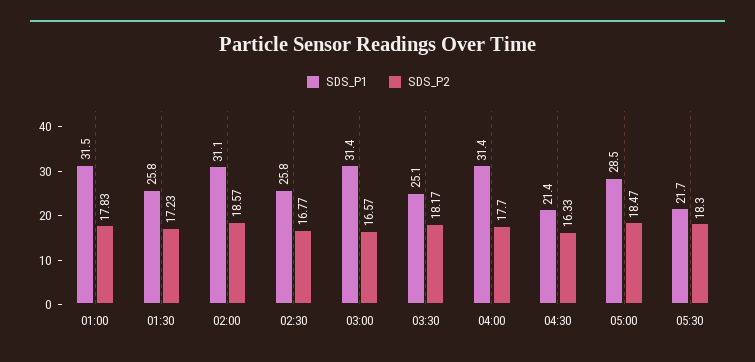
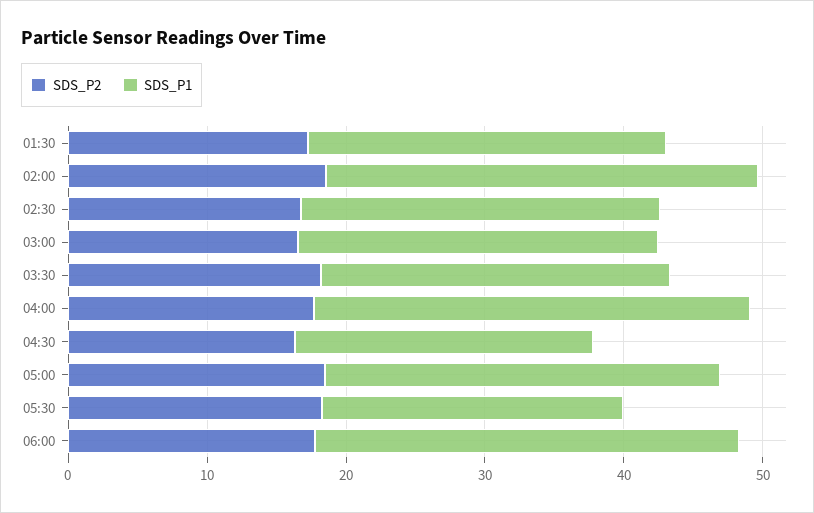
SDS_P1, 01:00: 31.5 -> none
SDS_P2, 01:00: 17.83 -> none
SDS_P1, 03:00: 31.4 -> 26
SDS_P2, 06:00: none -> 18
SDS_P1, 06:00: none -> 30

